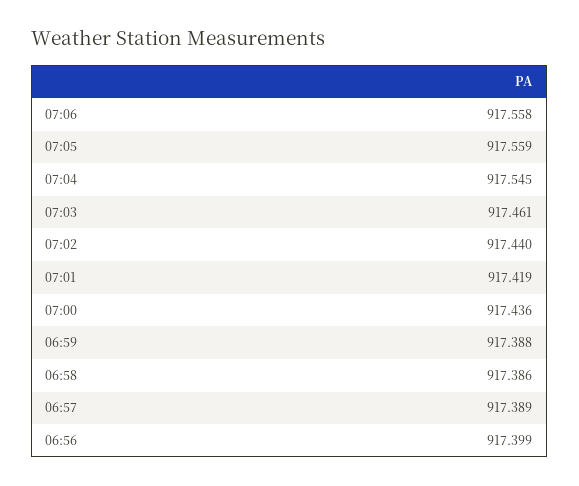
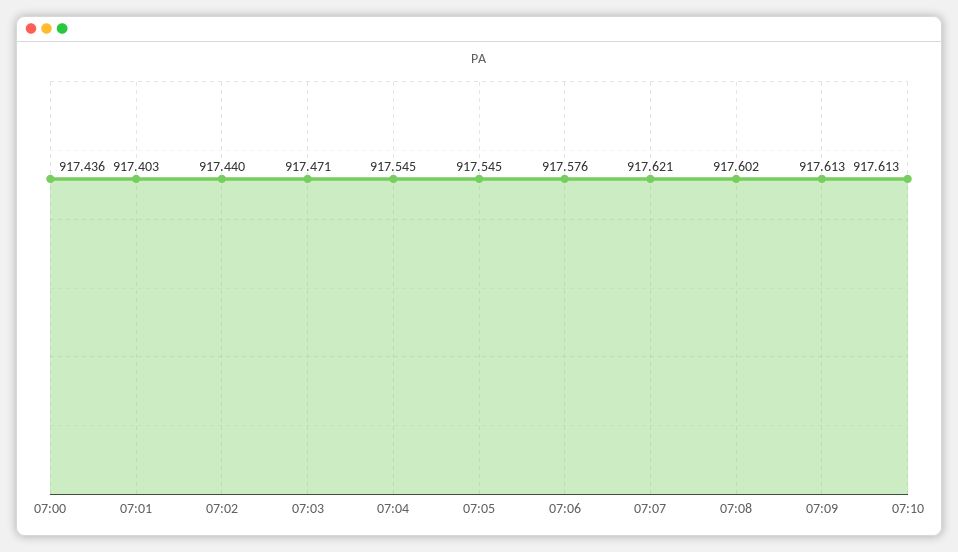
07:06: 917.558 -> 917.576
07:05: 917.559 -> 917.545
07:03: 917.461 -> 917.471
07:01: 917.419 -> 917.403
06:59: 917.388 -> none
06:58: 917.386 -> none
06:57: 917.389 -> none
06:56: 917.399 -> none
07:07: none -> 917.621
07:08: none -> 917.602
07:09: none -> 917.613
07:10: none -> 917.613

